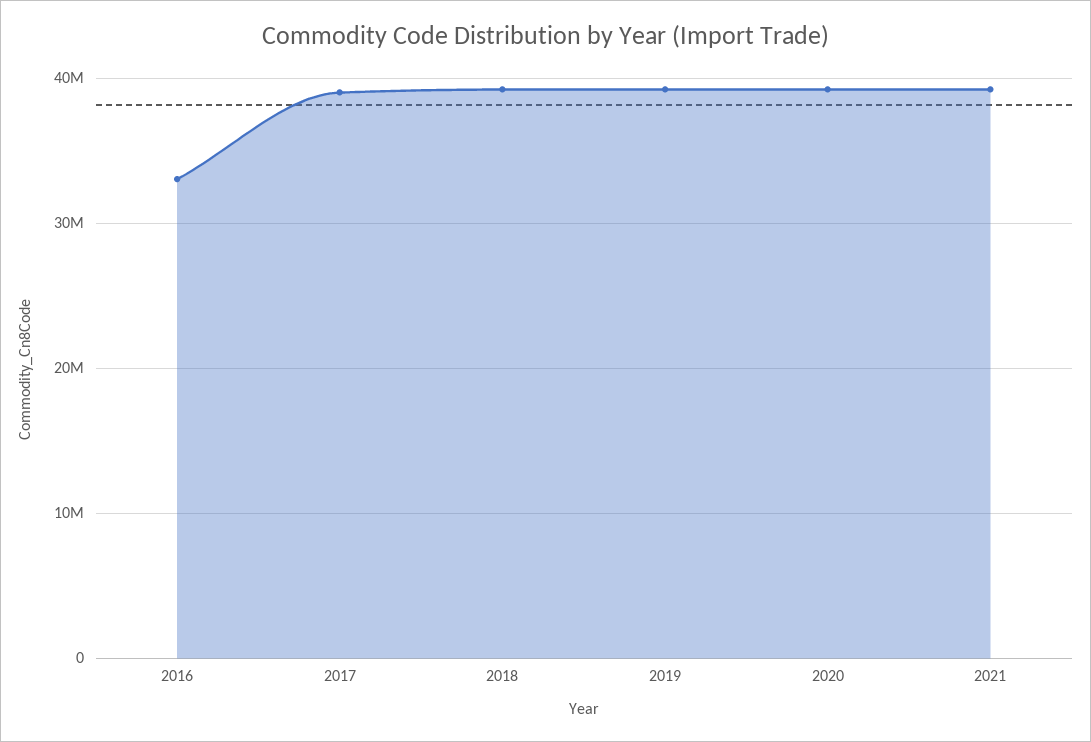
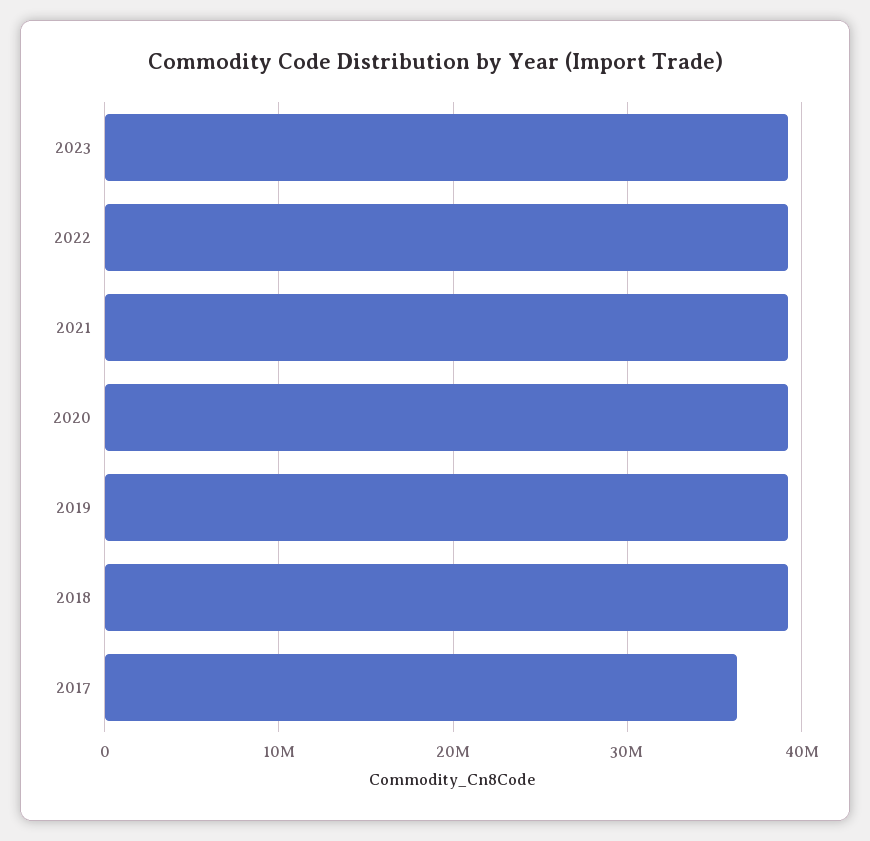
2016: 33000000 -> none
2017: 39000000 -> 36000000
2023: none -> 39000000
2022: none -> 39000000

